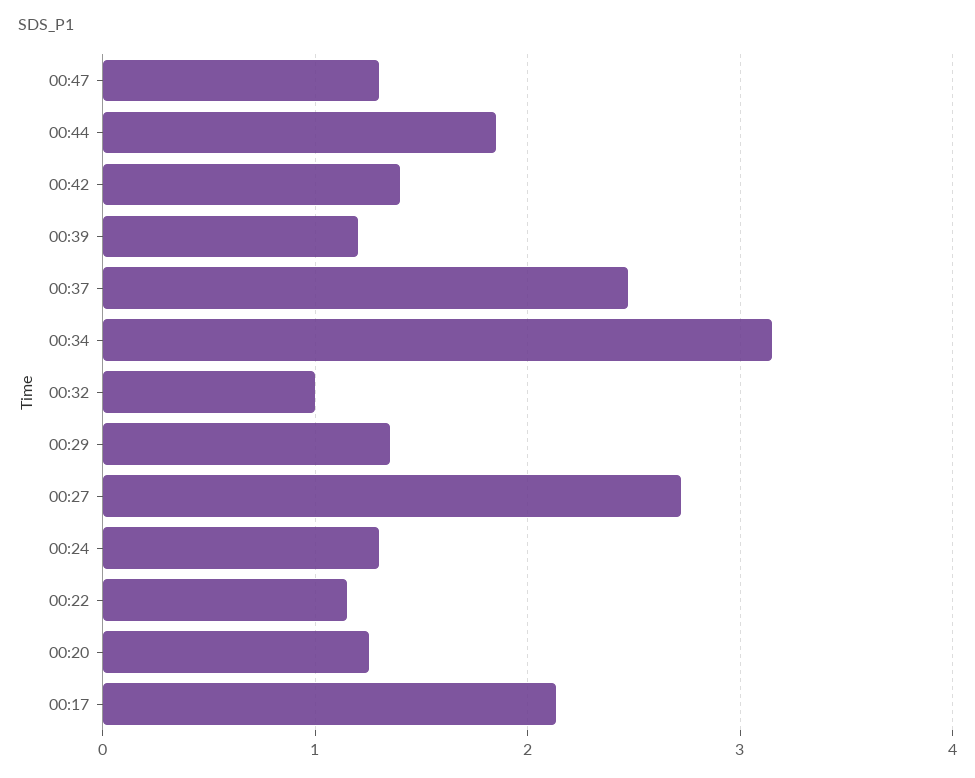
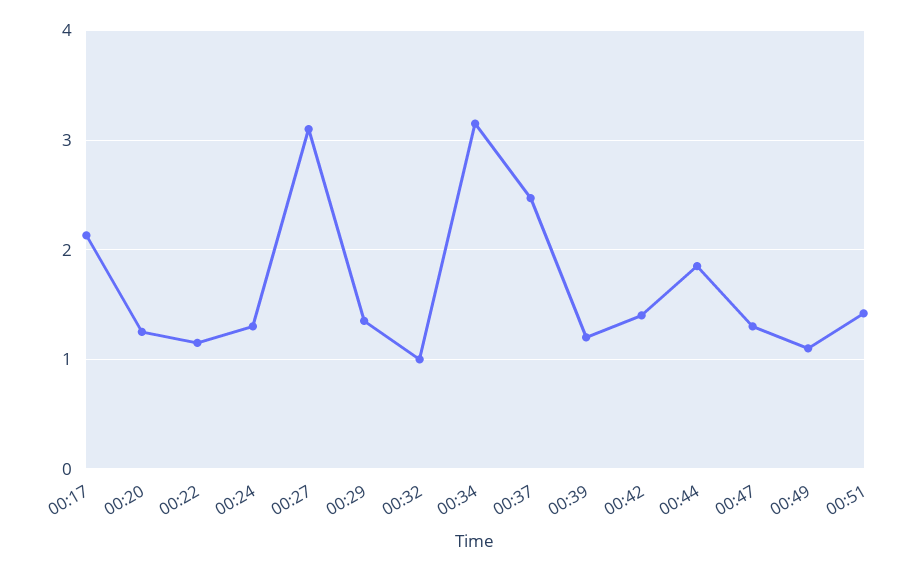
00:27: 2.7 -> 3.1
00:49: none -> 1.1
00:51: none -> 1.4

